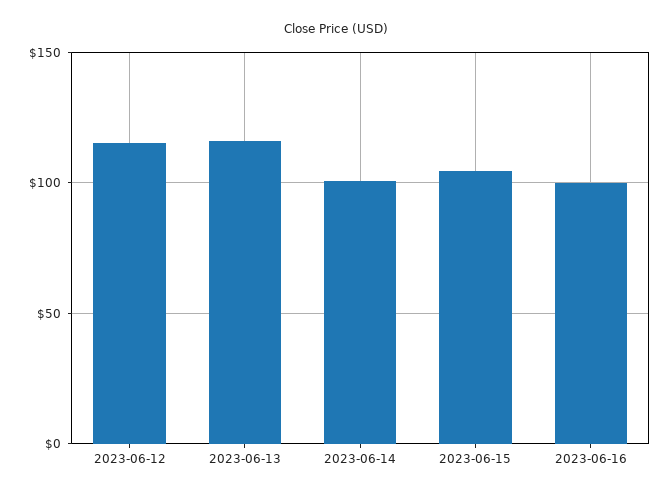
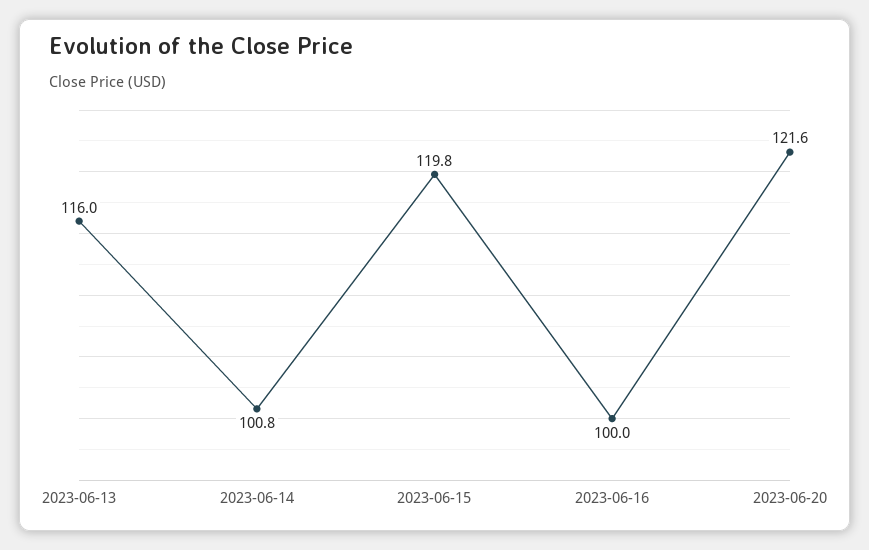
2023-06-12: 115 -> none
2023-06-15: 105 -> 119.8
2023-06-20: none -> 121.6

